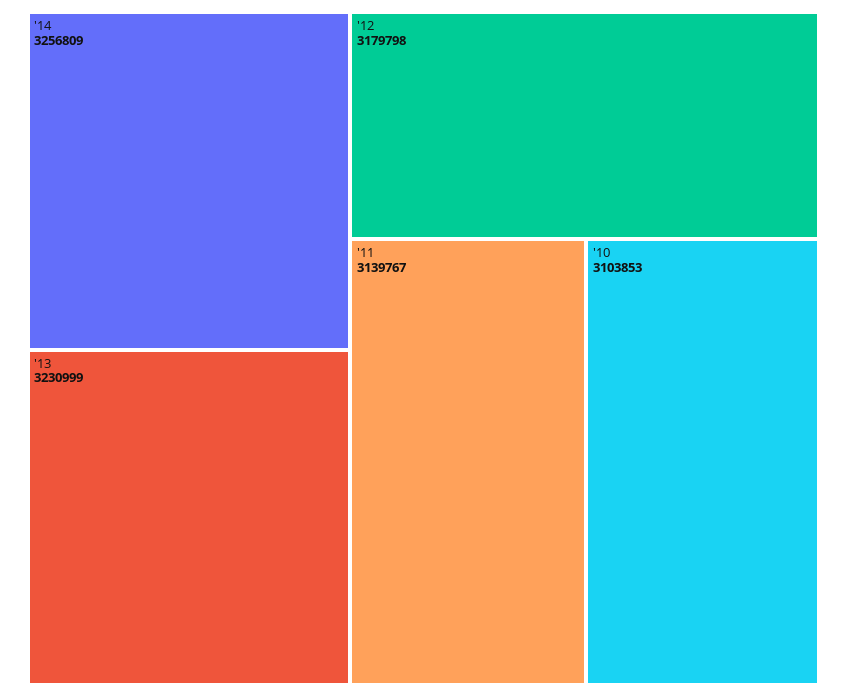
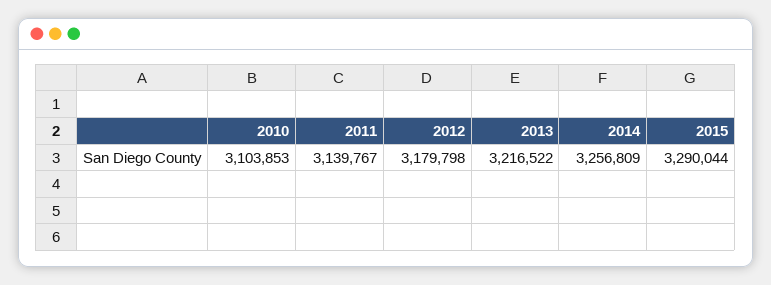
'13: 3230999 -> 3216522
2015: none -> 3290044

